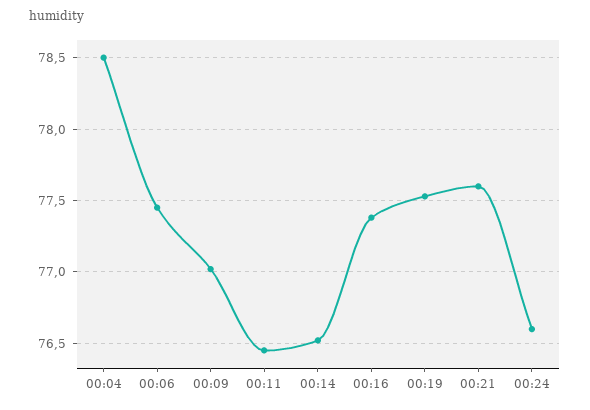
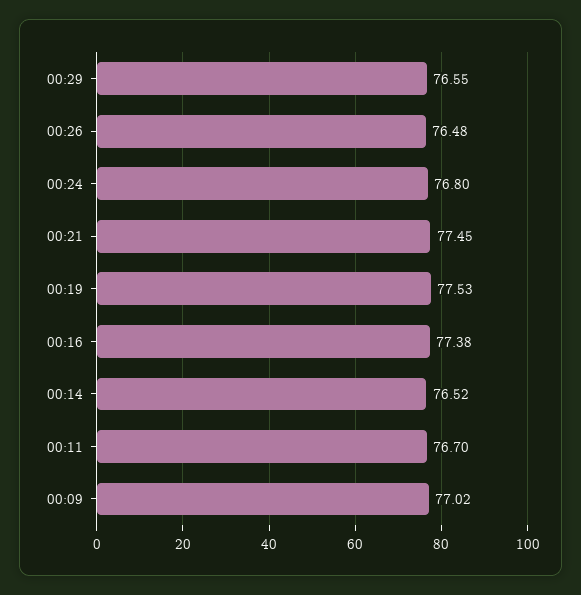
00:04: 78.5 -> none
00:06: 77.45 -> none
00:11: 76.45 -> 76.7
00:21: 77.6 -> 77.45
00:24: 76.6 -> 76.8
00:29: none -> 76.55
00:26: none -> 76.48

